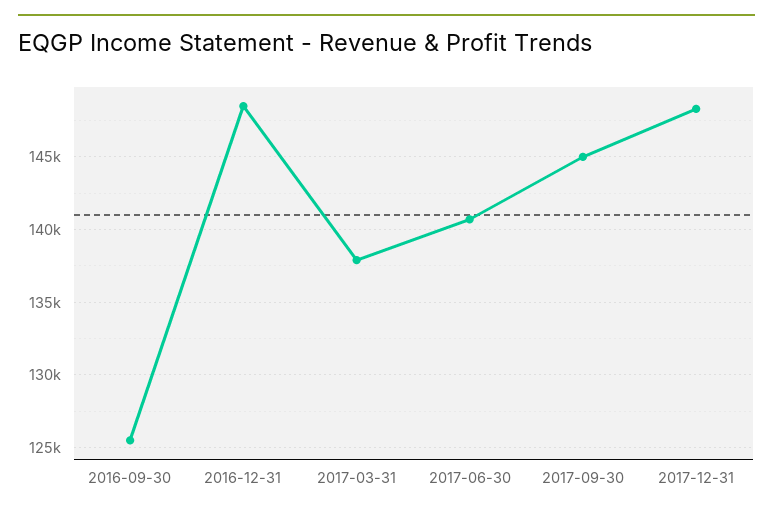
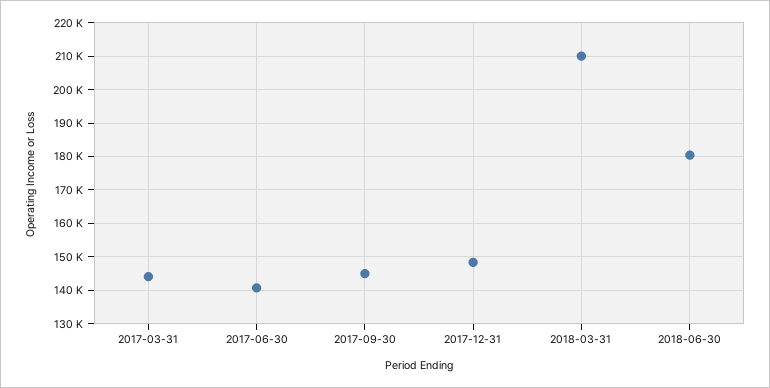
2016-09-30: 125500 -> none
2016-12-31: 148500 -> none
2017-03-31: 138000 -> 144000
2018-03-31: none -> 210000
2018-06-30: none -> 180000

